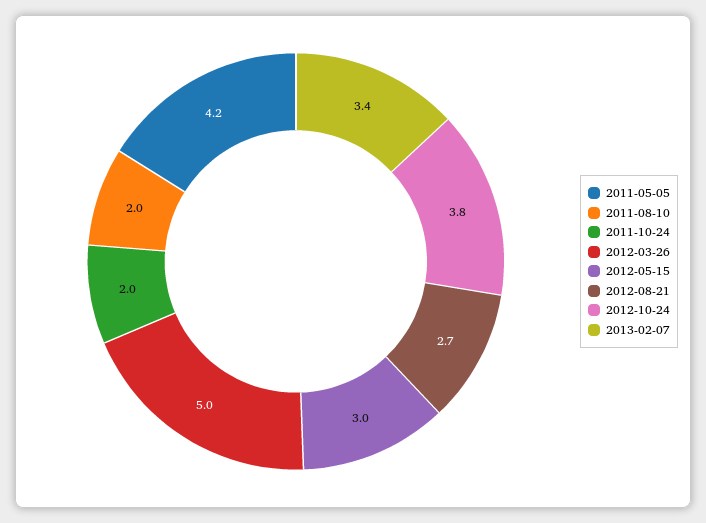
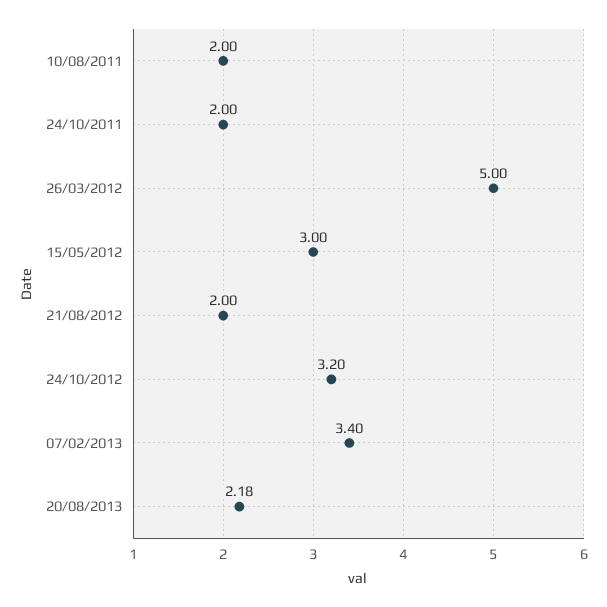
2011-05-05: 4.2 -> none
2012-08-21: 2.7 -> 2
2012-10-24: 3.8 -> 3.2
20/08/2013: none -> 2.18

